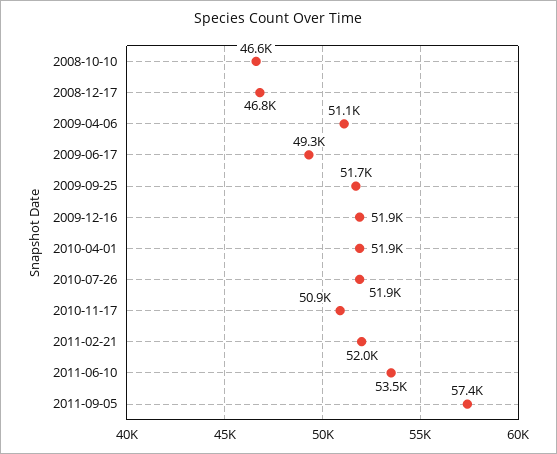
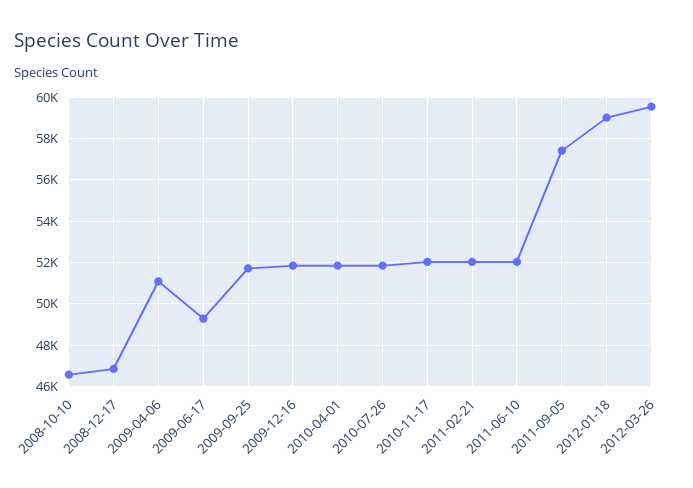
2010-11-17: 50900 -> 52000
2011-06-10: 53500 -> 52000
2012-01-18: none -> 59000
2012-03-26: none -> 59500

